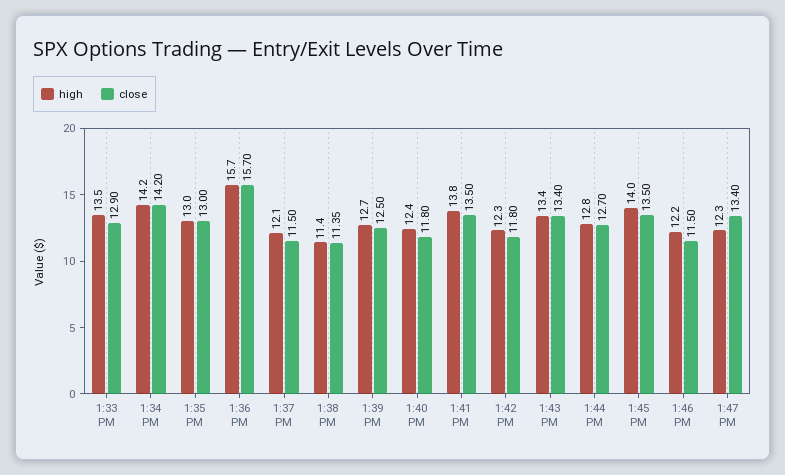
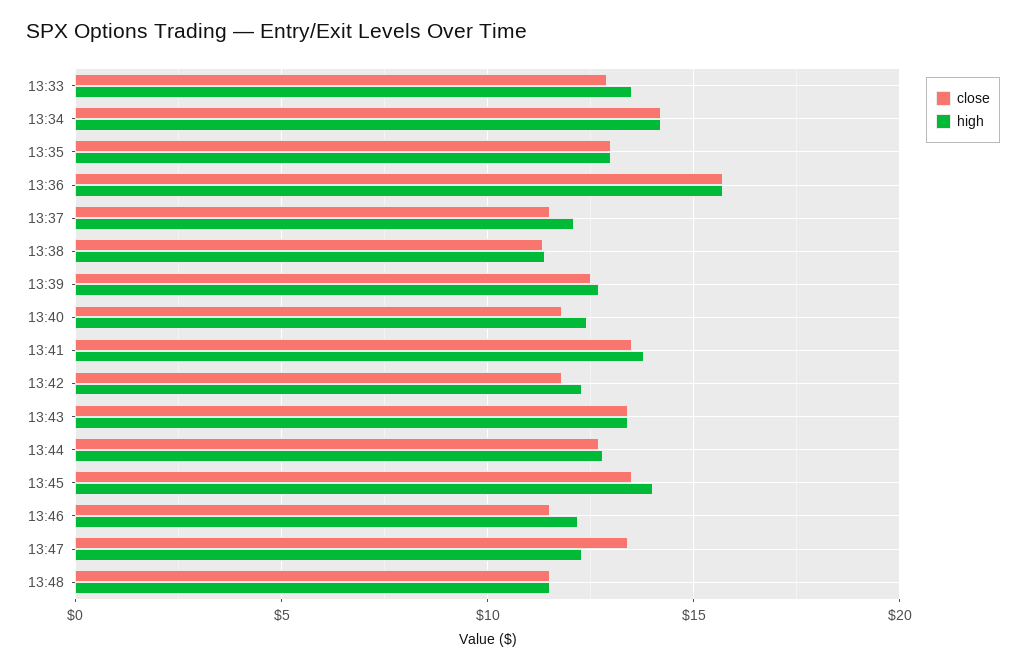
close, 13:48: none -> 11.5
high, 13:48: none -> 11.5

